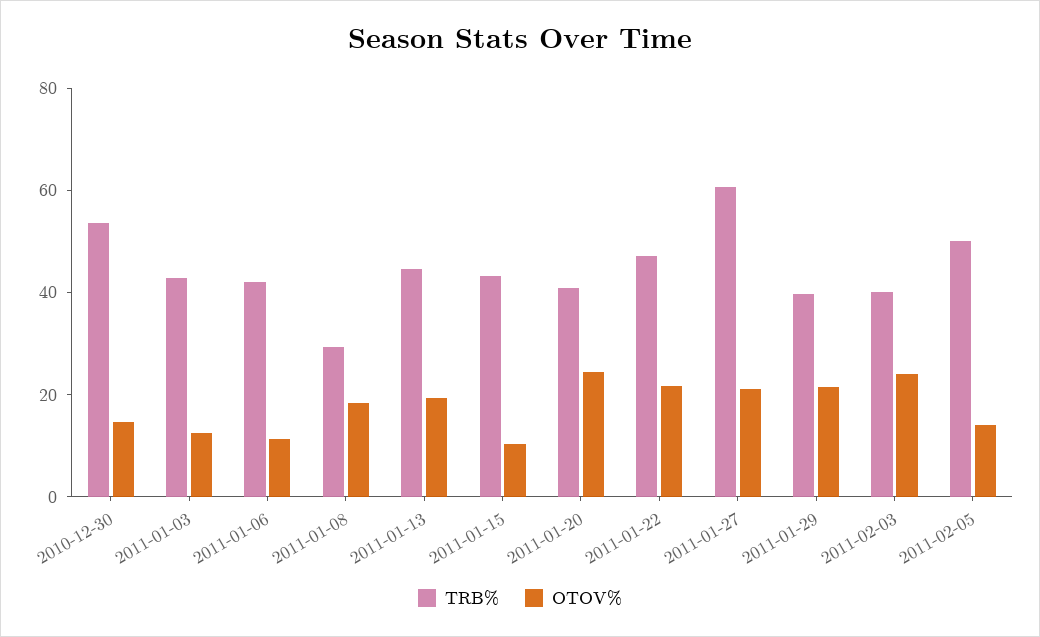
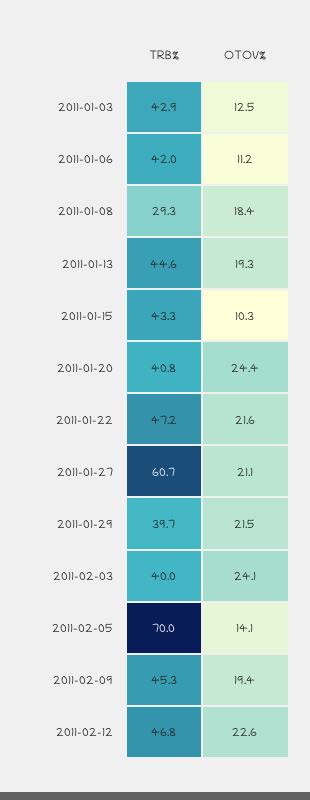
TRB%, 2010-12-30: 55 -> none
OTOV%, 2010-12-30: 15 -> none
TRB%, 2011-02-05: 50 -> 70
TRB%, 2011-02-09: none -> 45.3
OTOV%, 2011-02-09: none -> 19.4
TRB%, 2011-02-12: none -> 46.8
OTOV%, 2011-02-12: none -> 22.6

